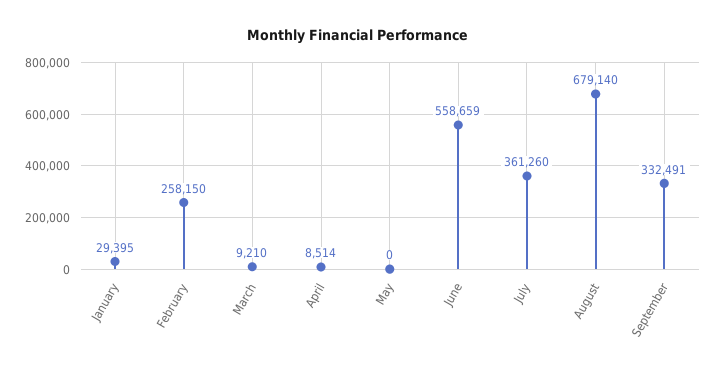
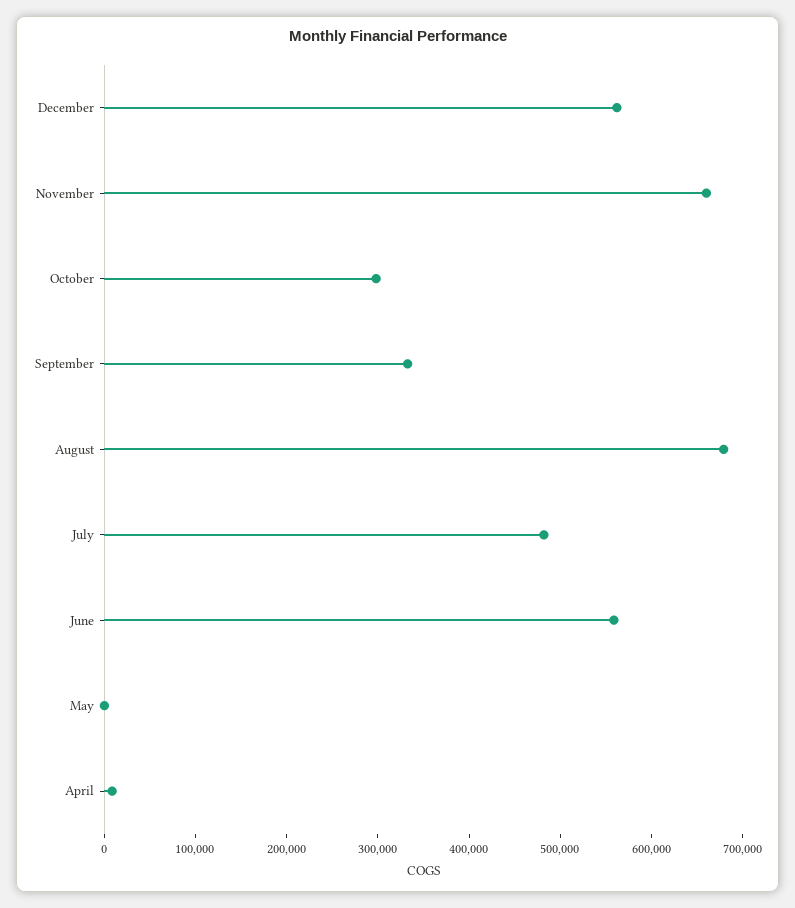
January: 29395 -> none
February: 258150 -> none
March: 9210 -> none
July: 361260 -> 480000
December: none -> 560000
November: none -> 660000
October: none -> 300000

